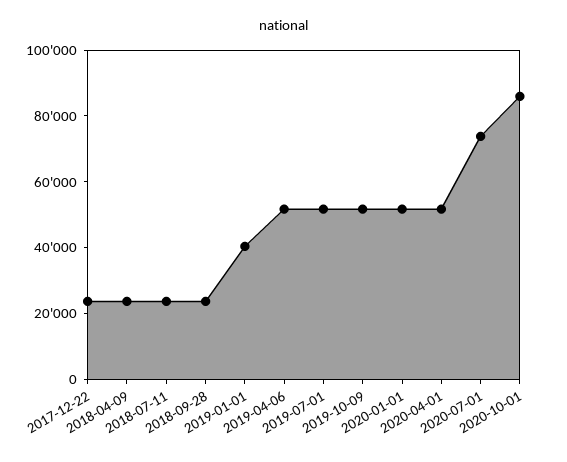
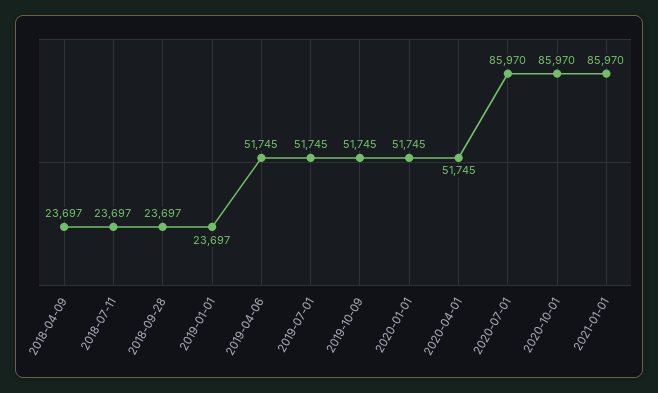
2017-12-22: 25000 -> none
2019-01-01: 40000 -> 23697
2020-07-01: 75000 -> 85970
2021-01-01: none -> 85970

